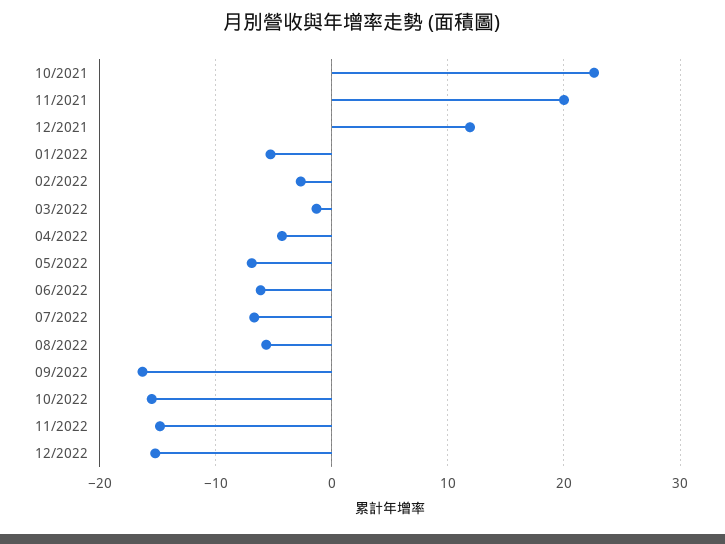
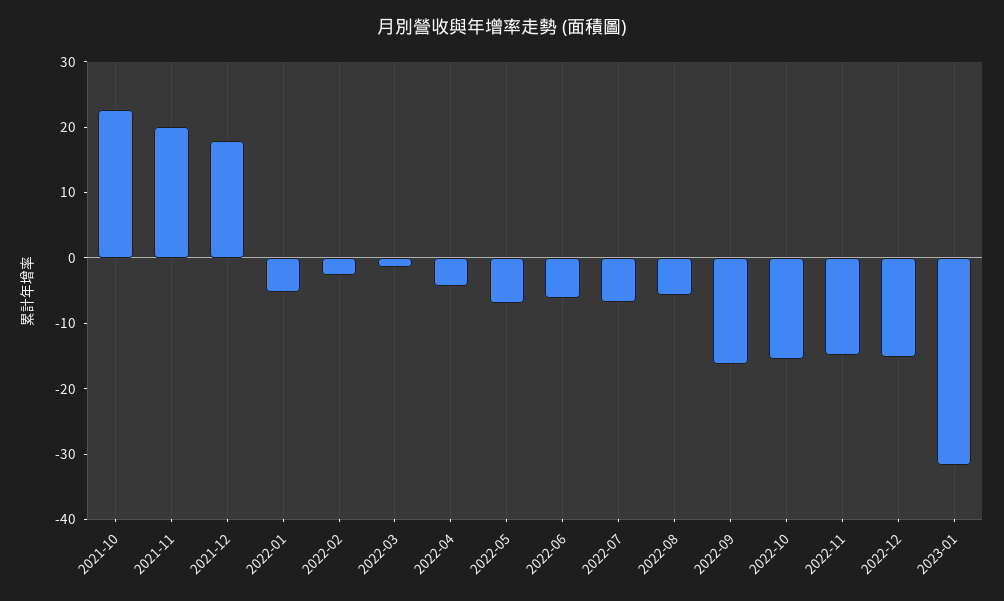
12/2021: 12 -> 18
2023-01: none -> -32

